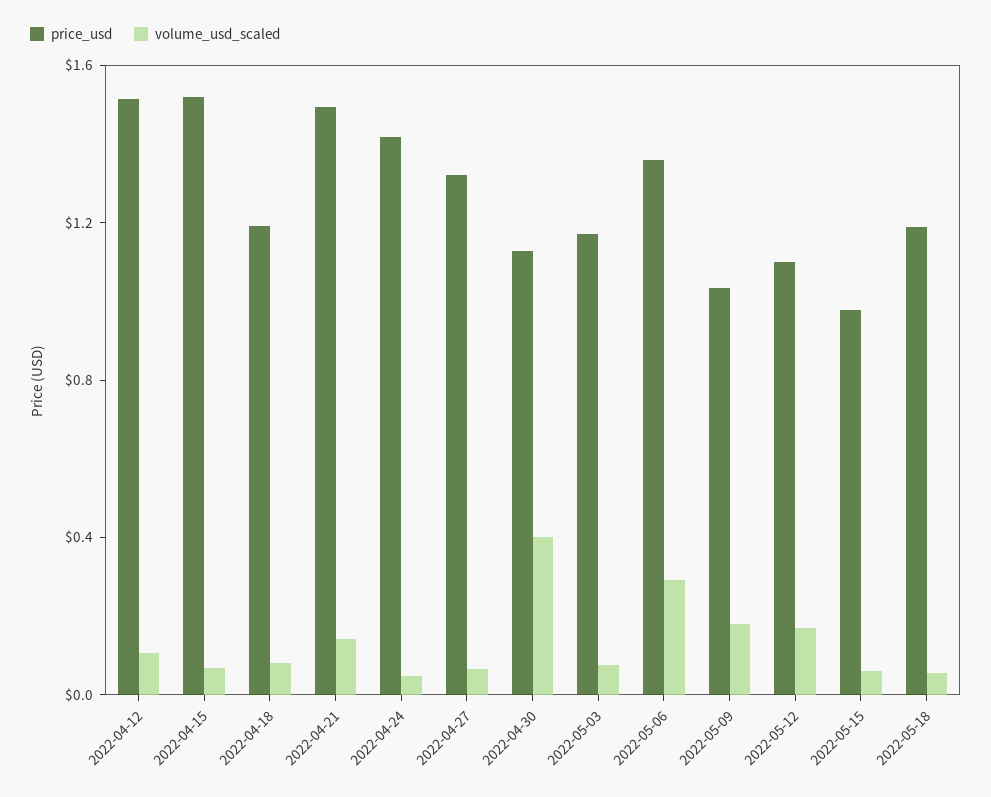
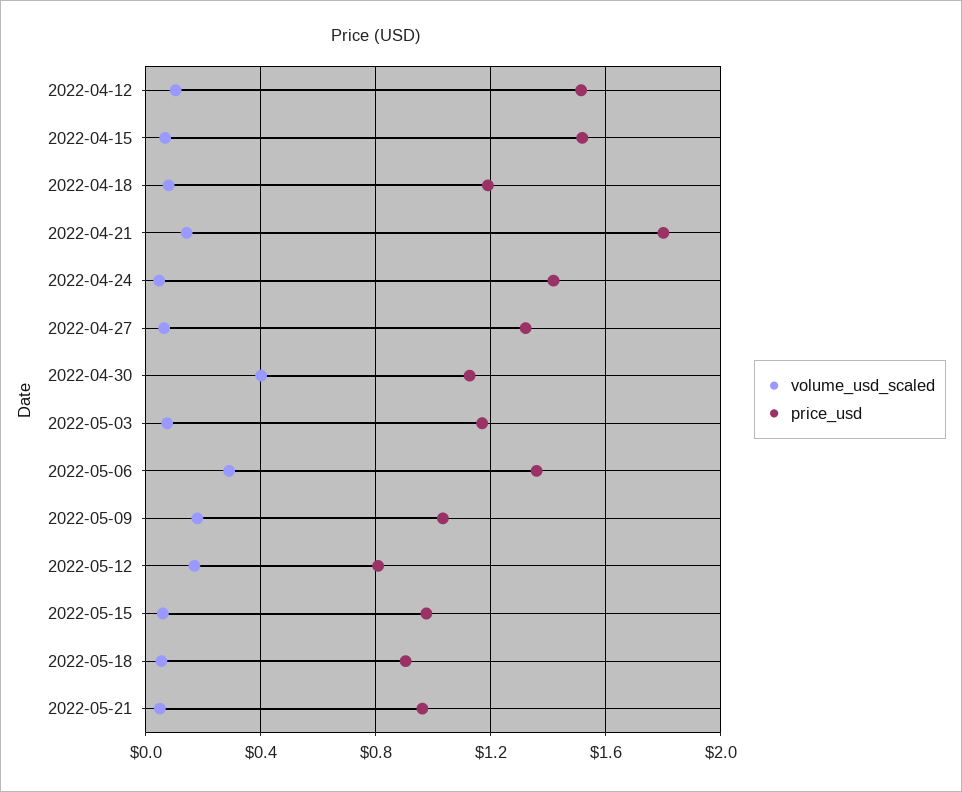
price_usd, 2022-04-21: 1.5 -> 1.8
price_usd, 2022-05-12: 1.1 -> 0.8
price_usd, 2022-05-18: 1.2 -> 0.9
volume_usd_scaled, 2022-05-21: none -> 0.05
price_usd, 2022-05-21: none -> 0.95

